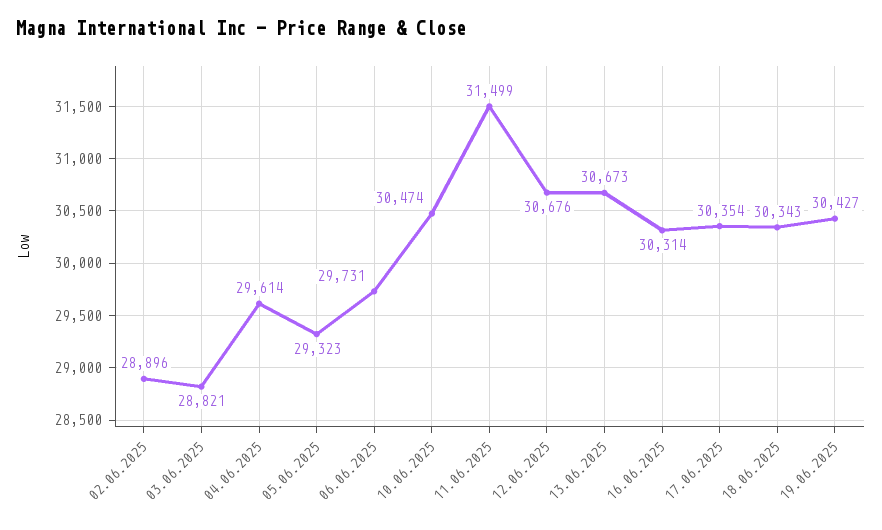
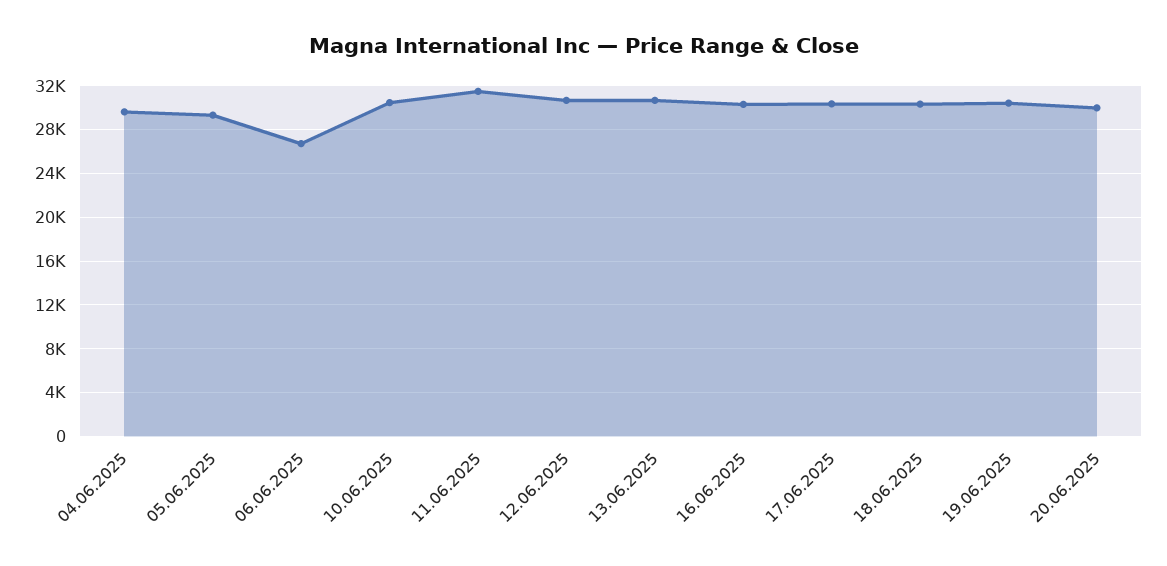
02.06.2025: 28896 -> none
03.06.2025: 28821 -> none
06.06.2025: 29731 -> 27000
20.06.2025: none -> 30000

